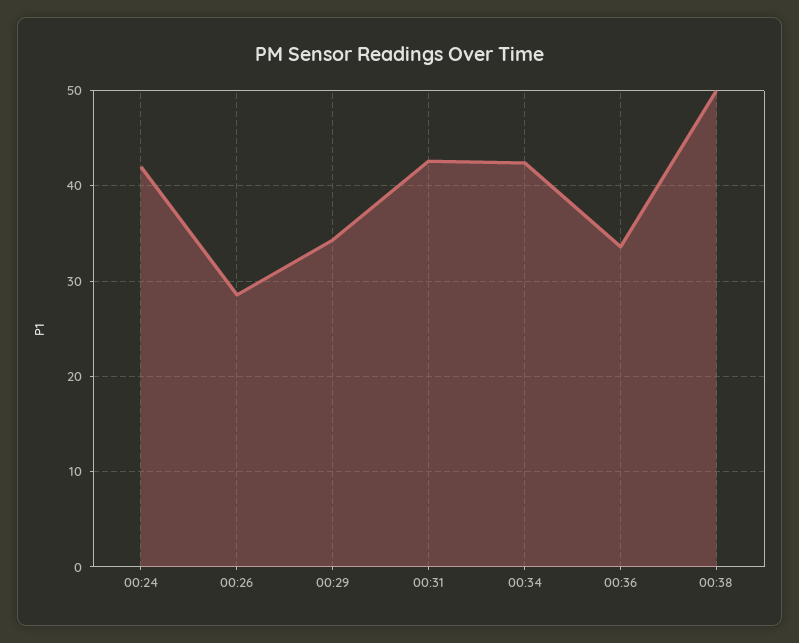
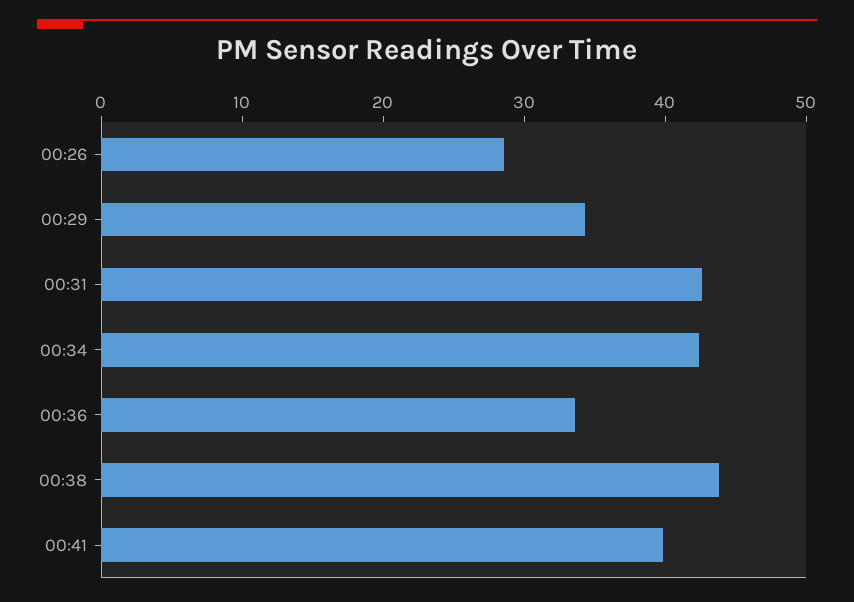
00:24: 42 -> none
00:38: 50 -> 44
00:41: none -> 40

